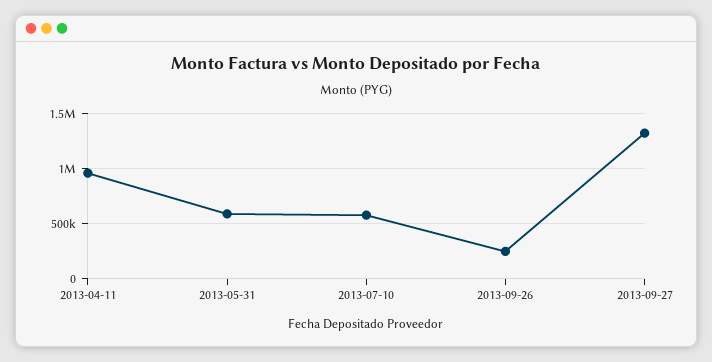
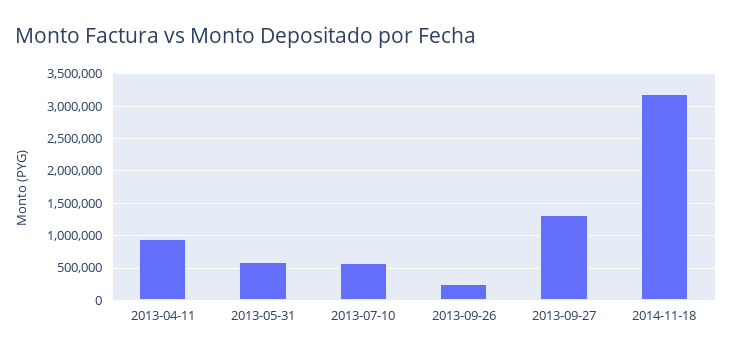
2014-11-18: none -> 3200000

